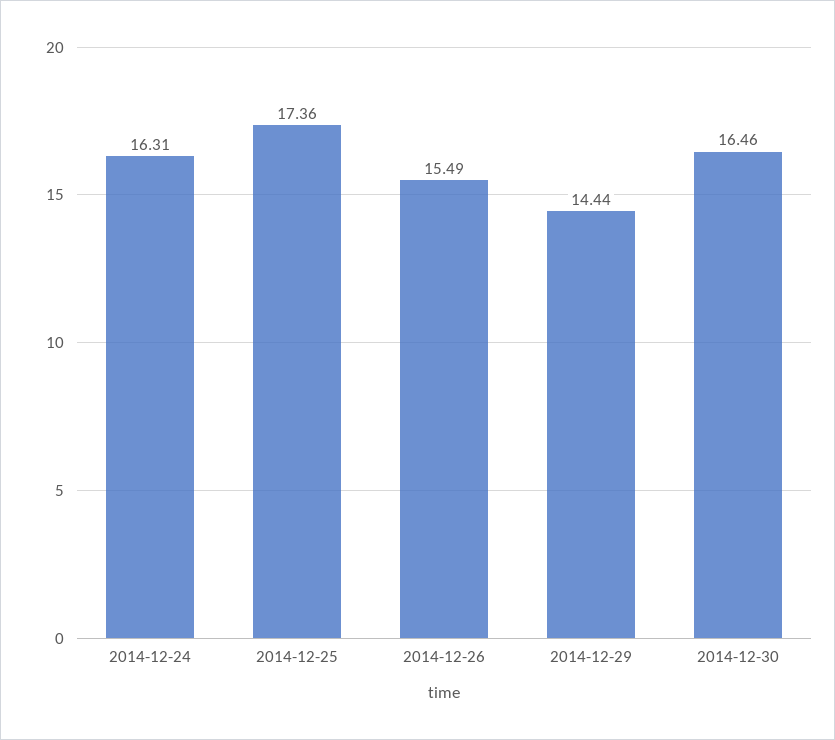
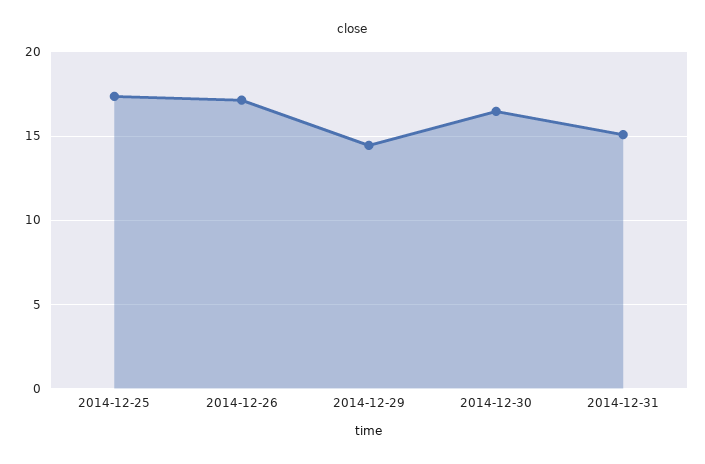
2014-12-24: 16.31 -> none
2014-12-26: 15.49 -> 17
2014-12-31: none -> 15

